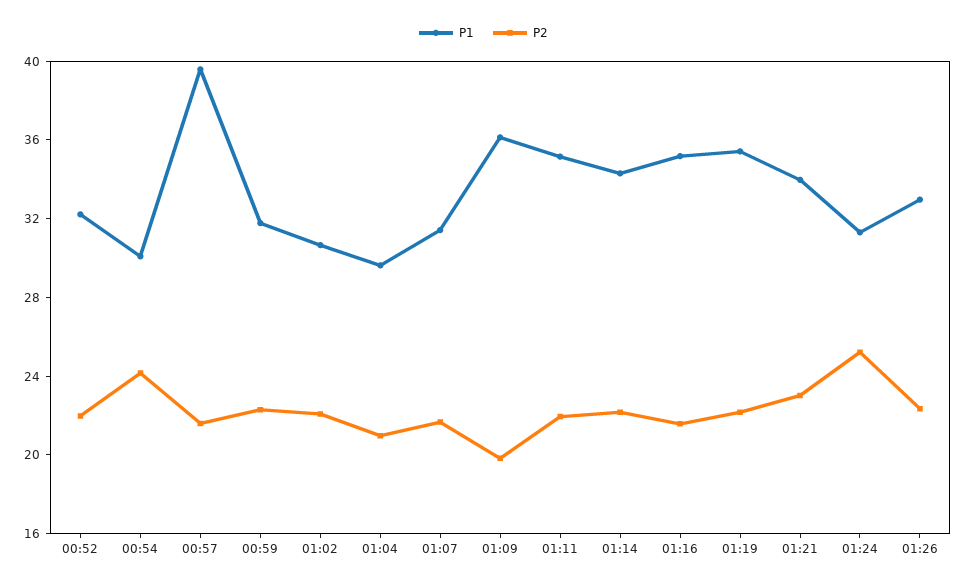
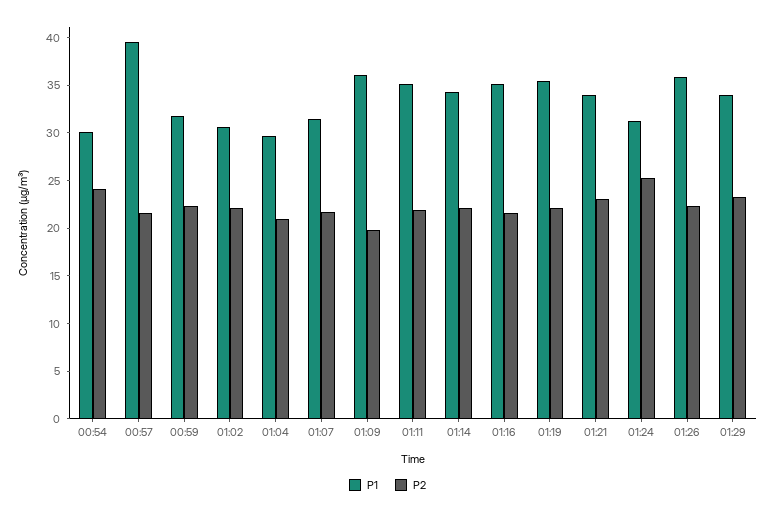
P1, 00:52: 32 -> none
P2, 00:52: 22 -> none
P1, 01:26: 33 -> 36
P1, 01:29: none -> 34
P2, 01:29: none -> 23

